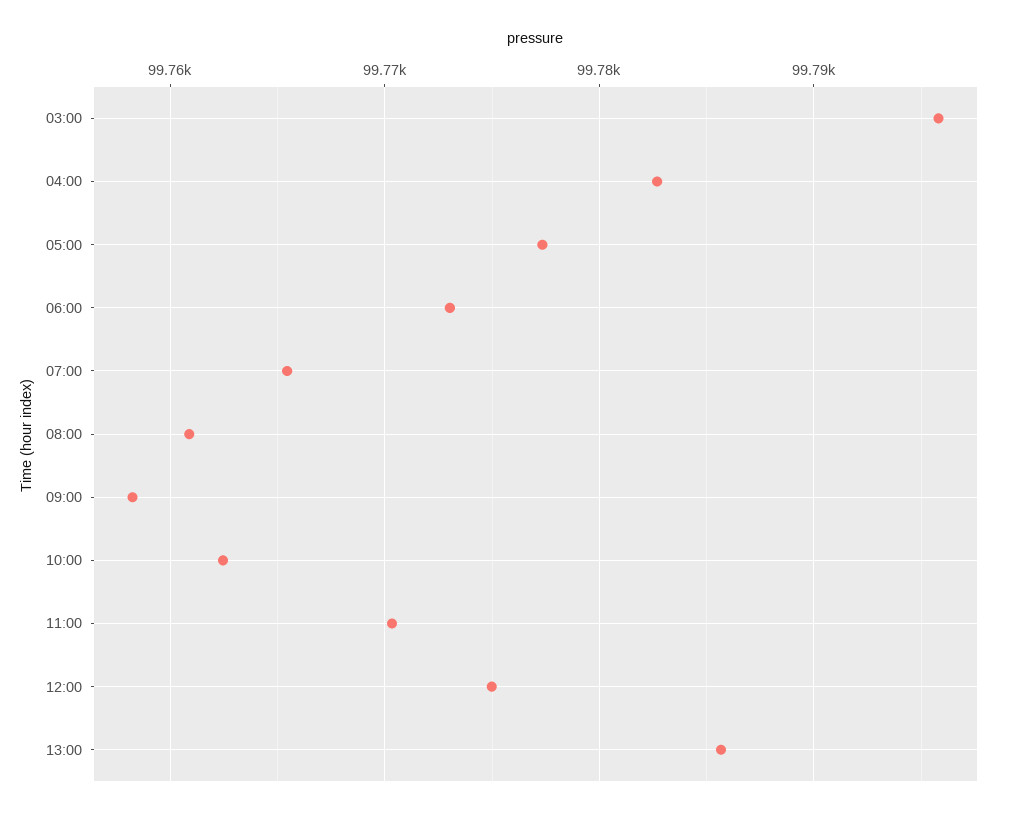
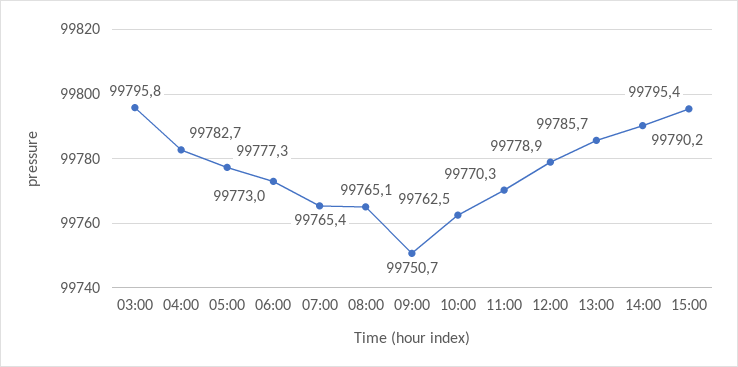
08:00: 99761 -> 99765.1
09:00: 99758 -> 99750.7
12:00: 99775 -> 99778.9
14:00: none -> 99790.2
15:00: none -> 99795.4

